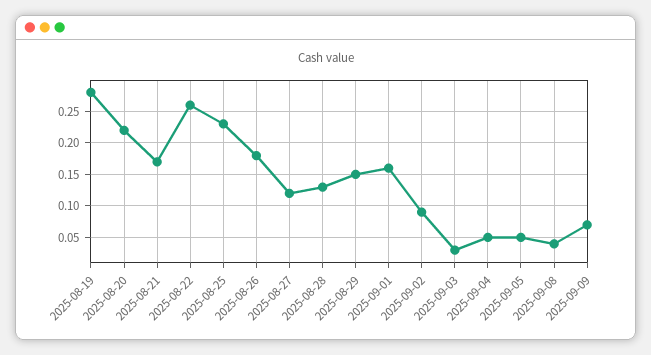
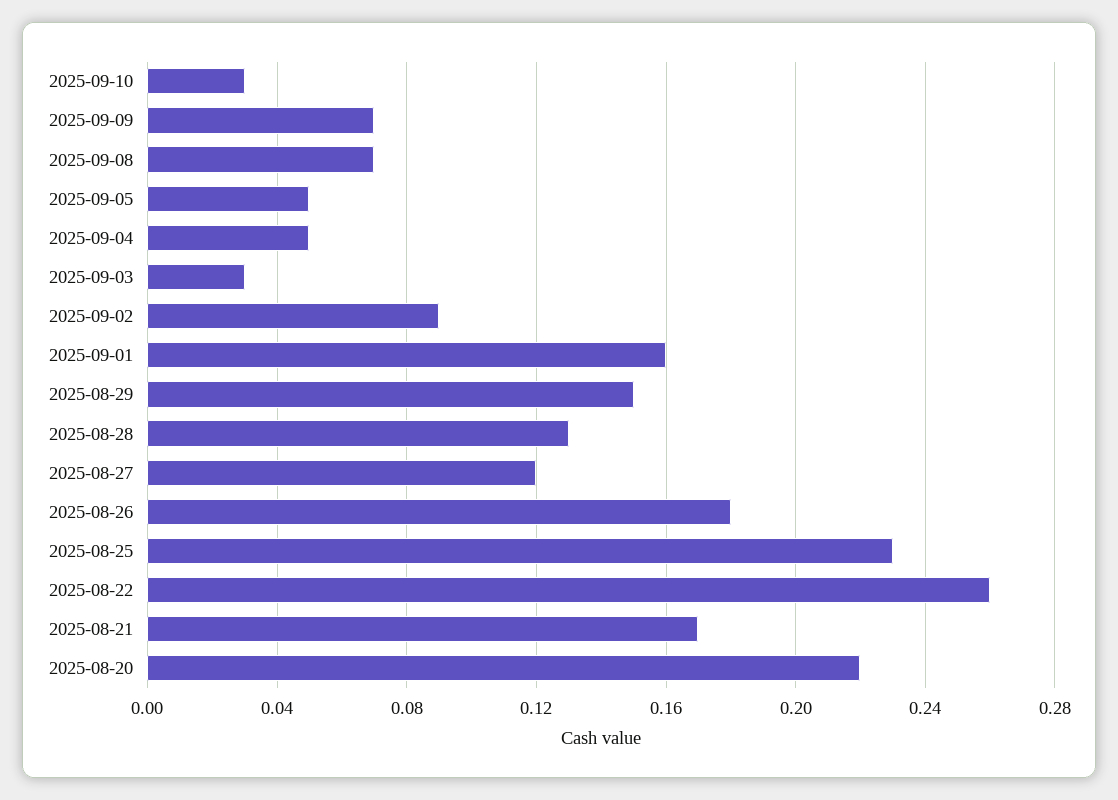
2025-08-19: 0.28 -> none
2025-09-08: 0.04 -> 0.07
2025-09-10: none -> 0.03

